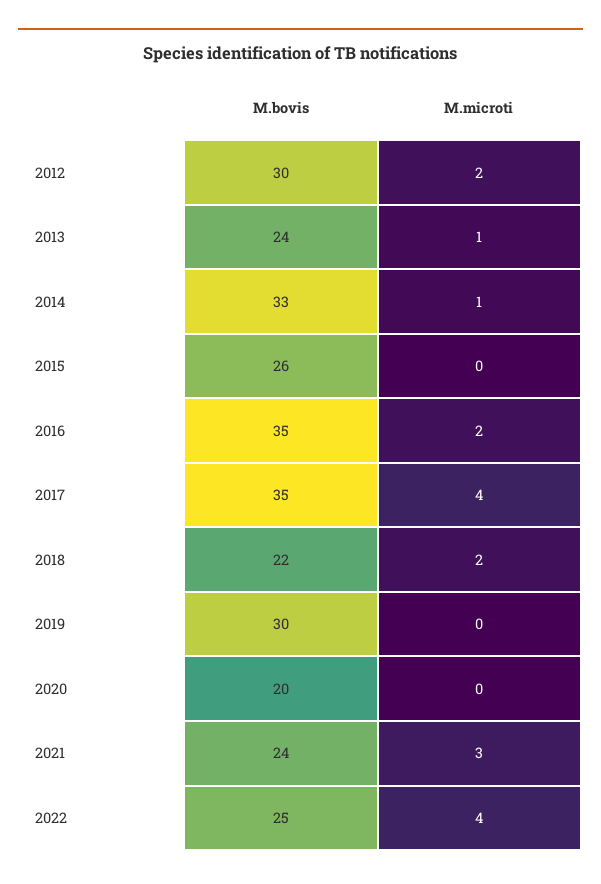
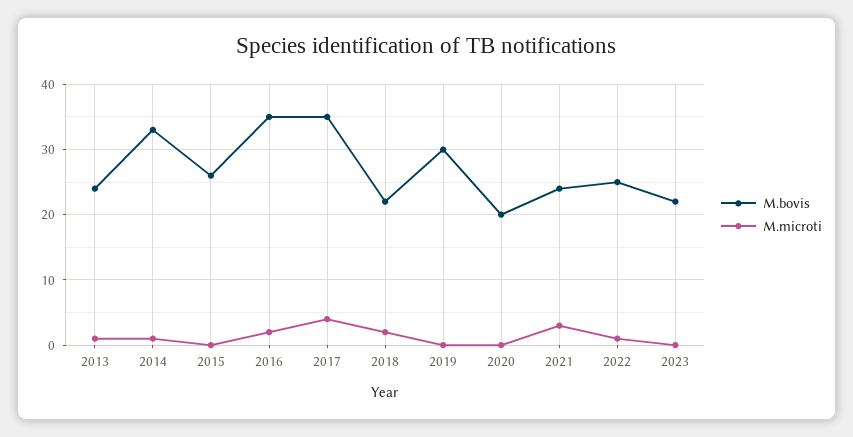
M.bovis, 2012: 30 -> none
M.microti, 2012: 2 -> none
M.microti, 2022: 4 -> 1
M.bovis, 2023: none -> 22
M.microti, 2023: none -> 0

